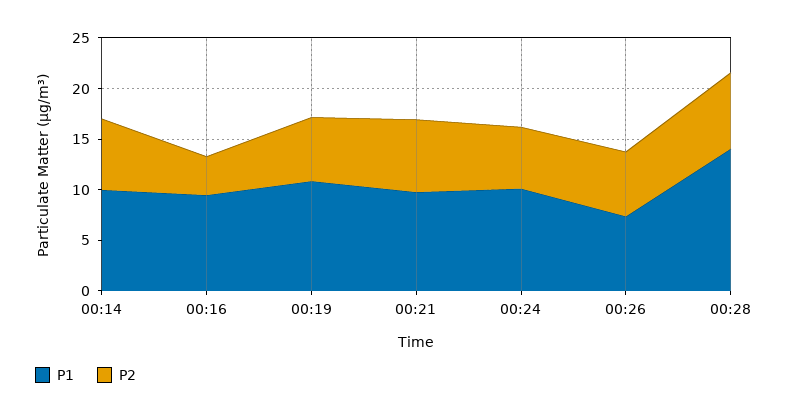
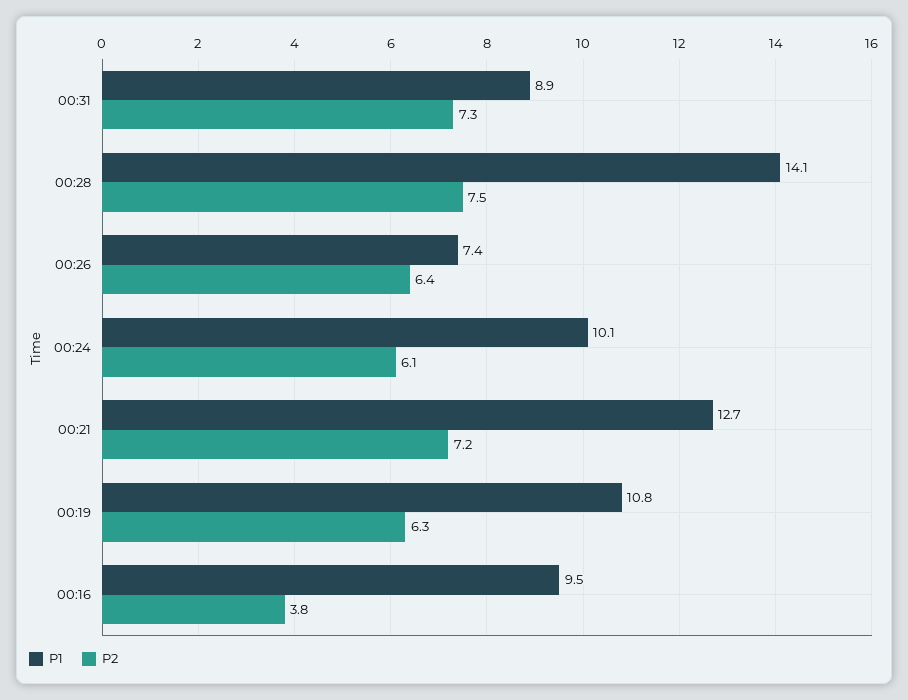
P1, 00:14: 10 -> none
P2, 00:14: 7 -> none
P1, 00:21: 10 -> 12.7
P1, 00:31: none -> 8.9
P2, 00:31: none -> 7.3

